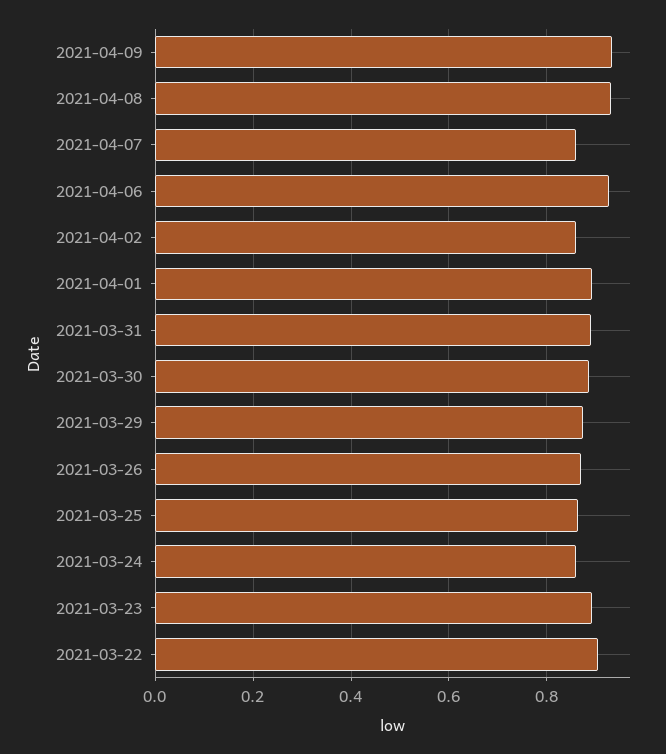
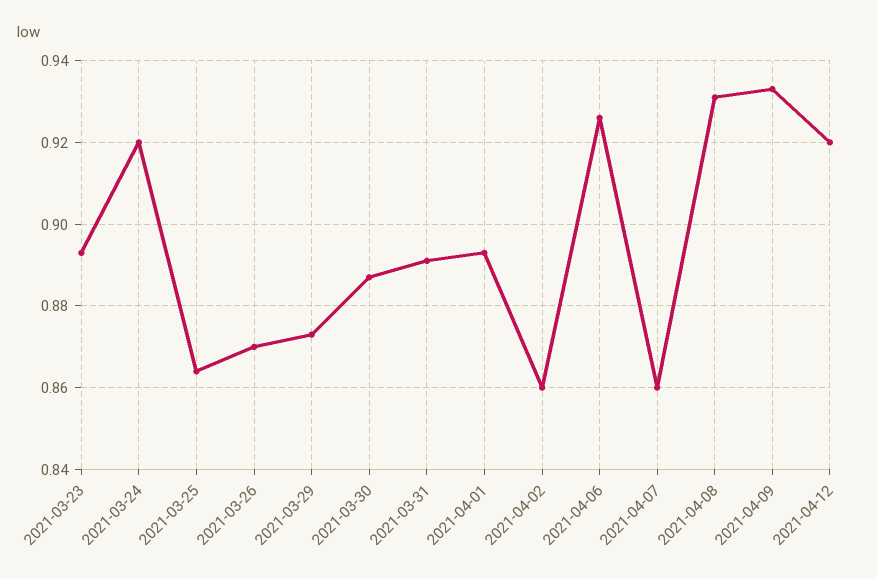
2021-03-24: 0.86 -> 0.92
2021-03-22: 0.9 -> none
2021-04-12: none -> 0.92

